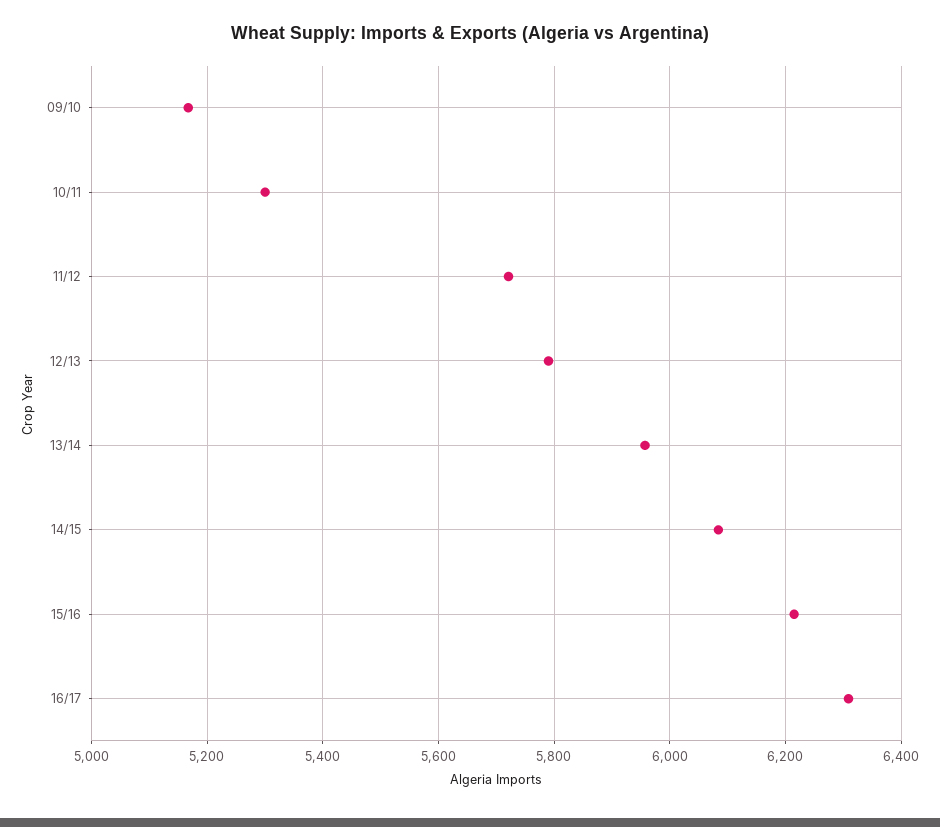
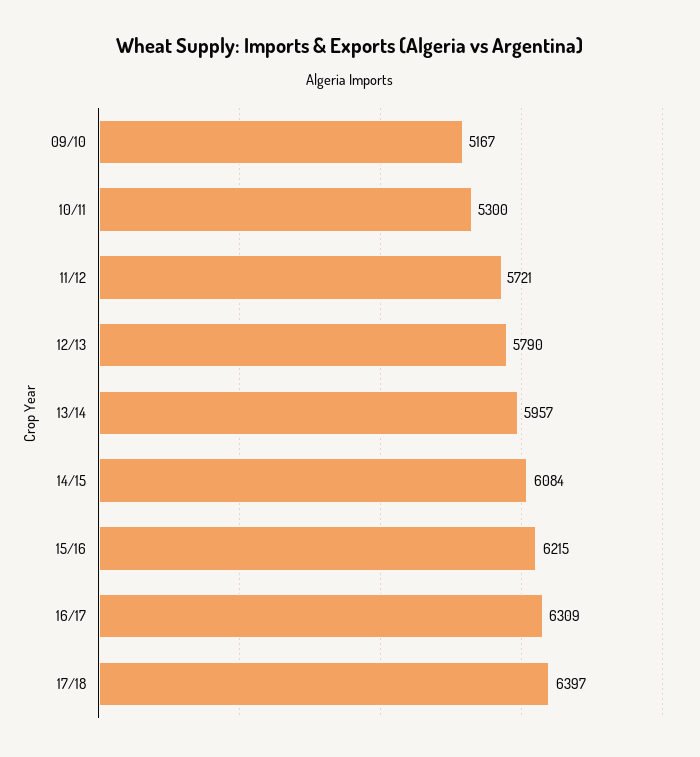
17/18: none -> 6397

